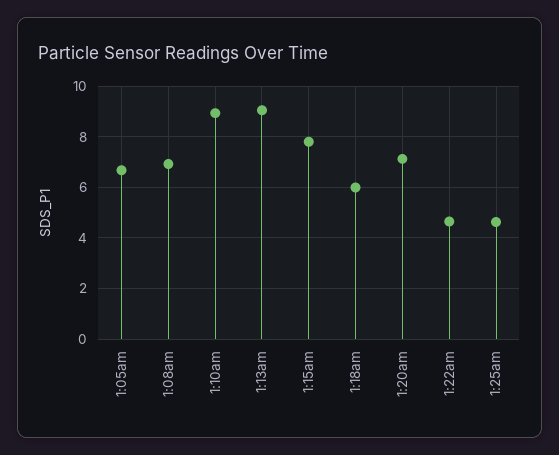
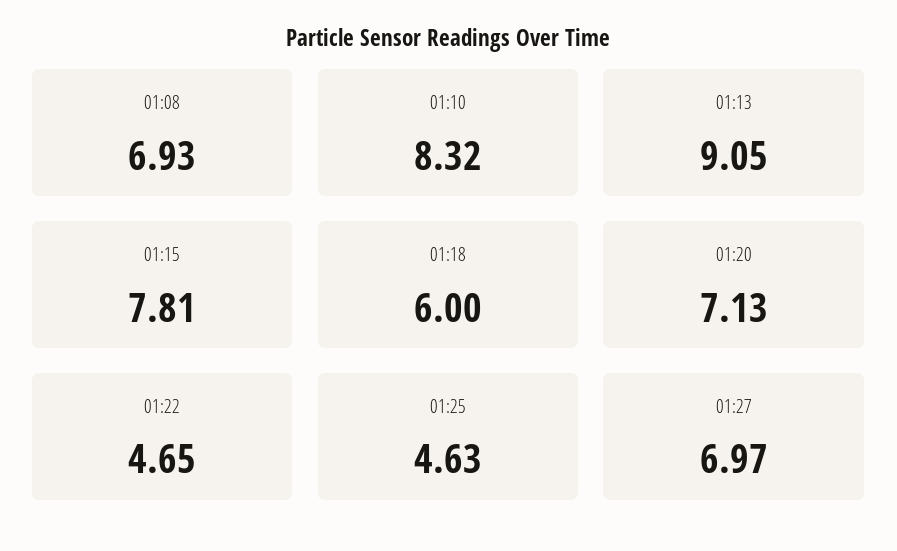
1:05am: 6.75 -> none
1:10am: 9 -> 8.32
01:27: none -> 6.97

